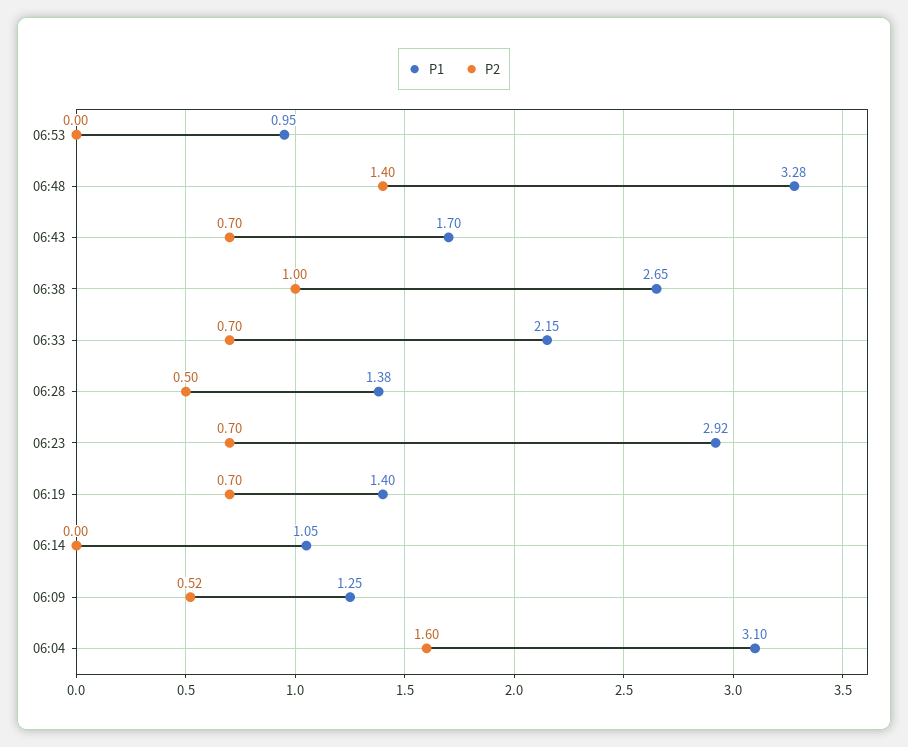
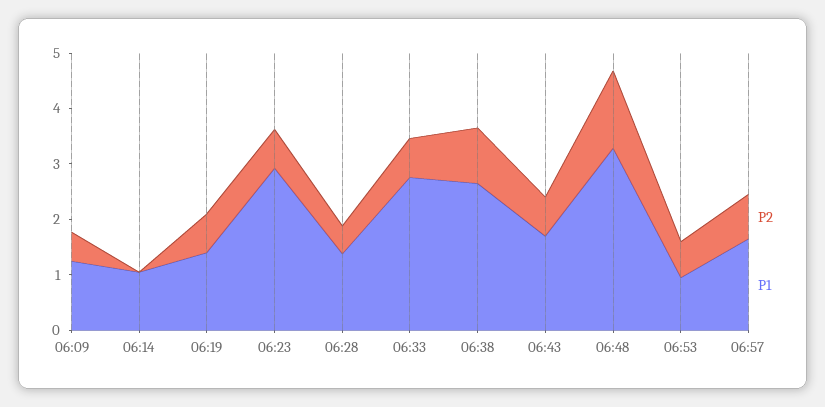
P2, 06:53: 0 -> 0.6
P1, 06:33: 2.15 -> 2.8
P1, 06:04: 3.1 -> none
P2, 06:04: 1.6 -> none
P2, 06:57: none -> 0.8
P1, 06:57: none -> 1.6

